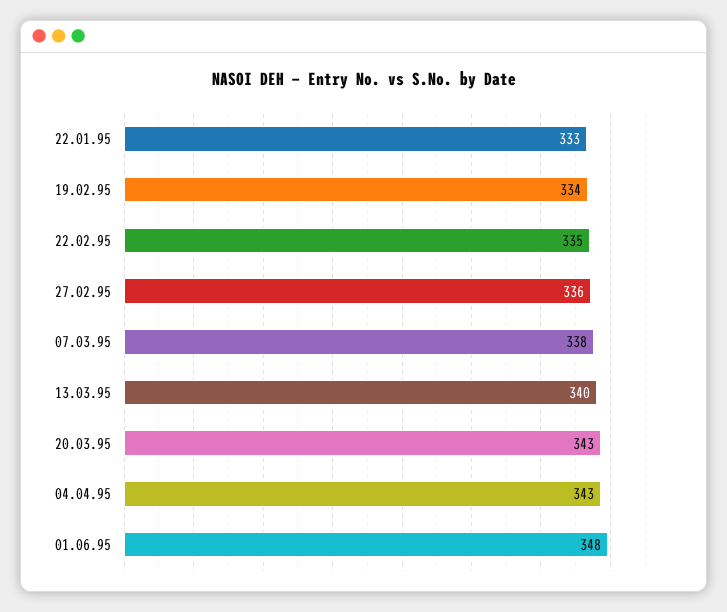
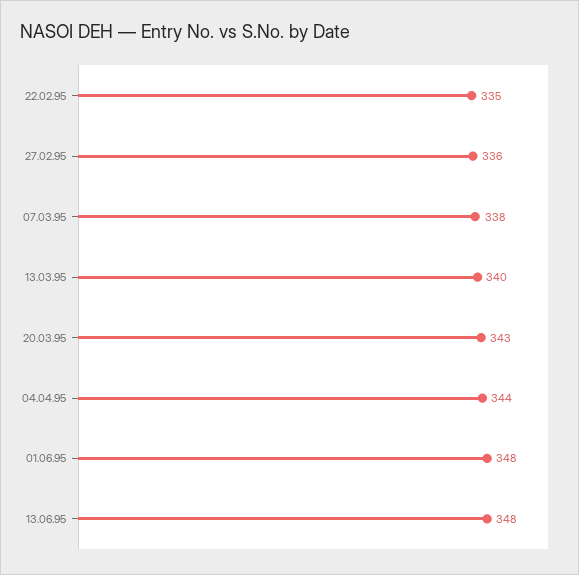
22.01.95: 333 -> none
19.02.95: 334 -> none
04.04.95: 343 -> 344
13.06.95: none -> 348

